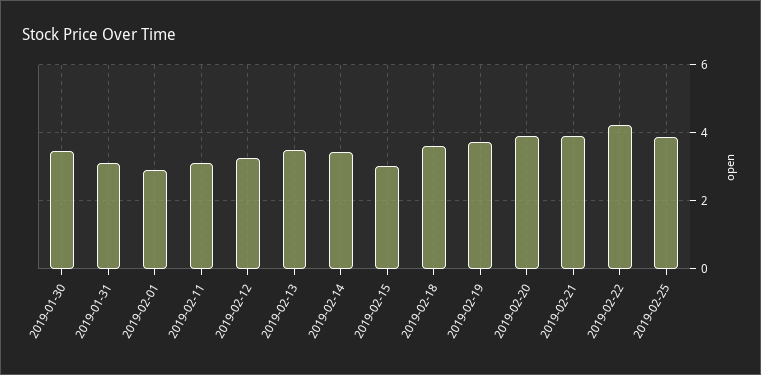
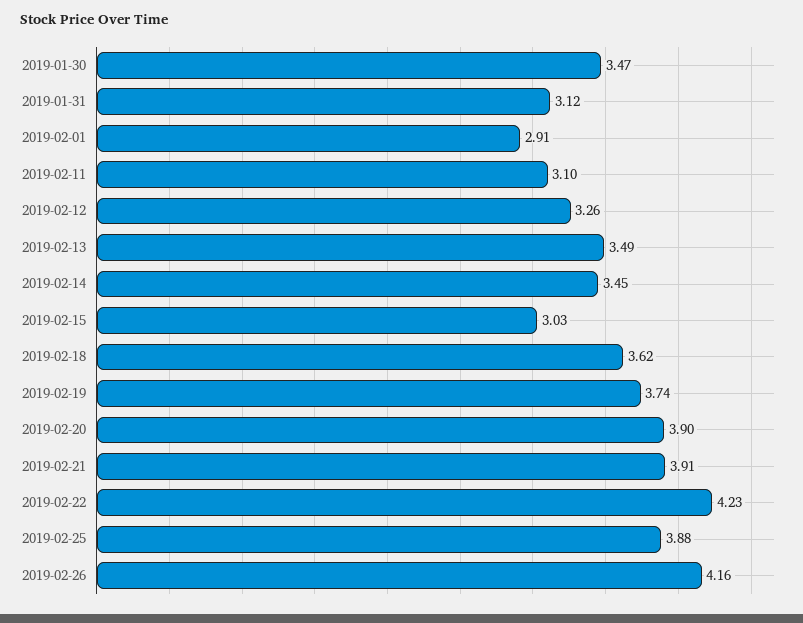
2019-02-26: none -> 4.16

